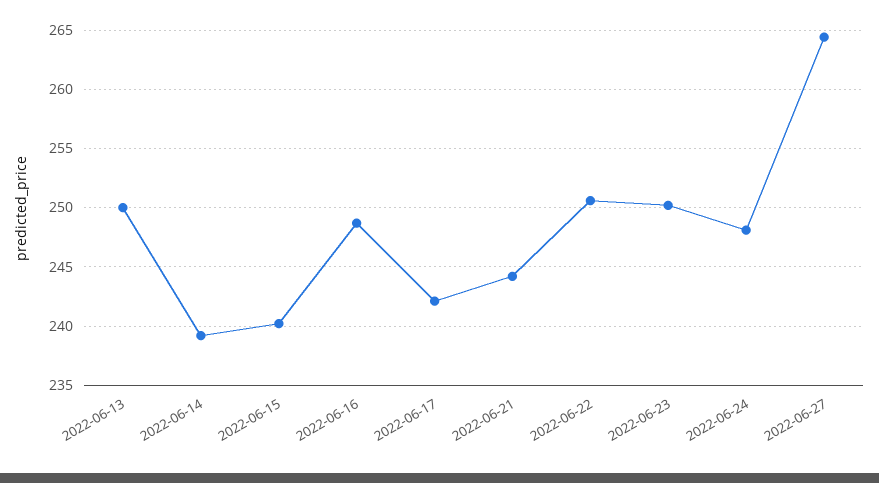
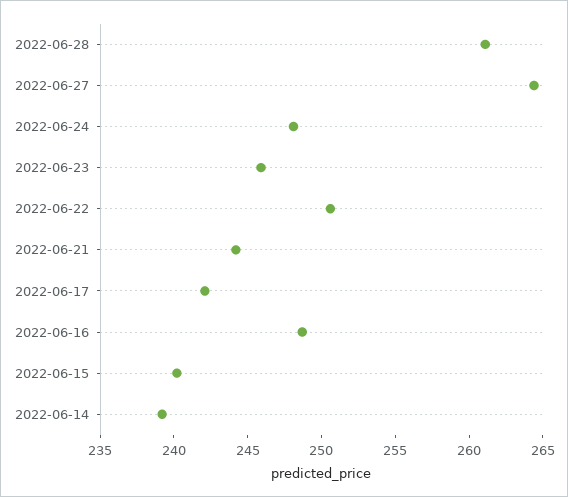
2022-06-13: 250 -> none
2022-06-23: 250 -> 246
2022-06-28: none -> 261

